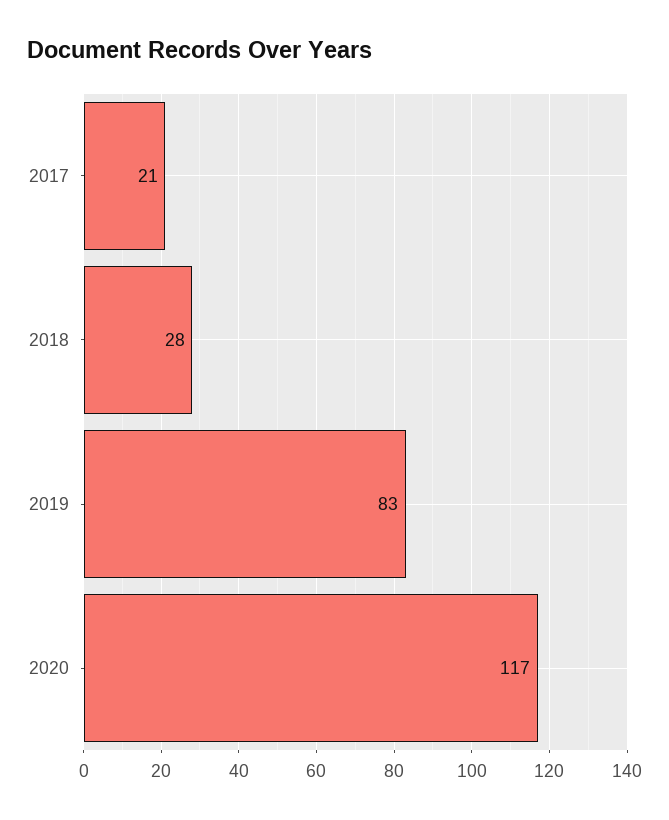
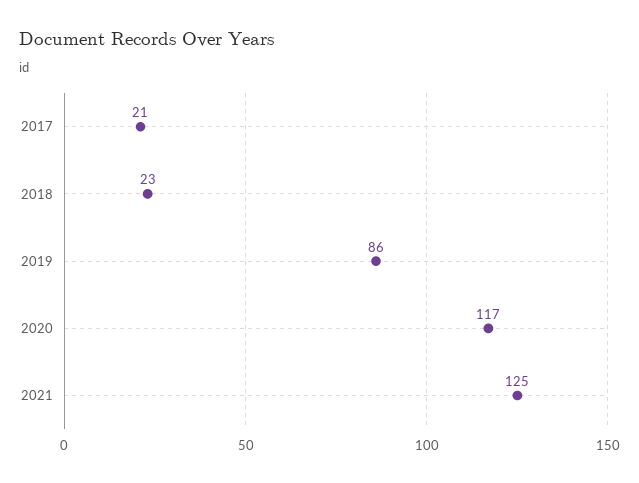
2018: 28 -> 23
2019: 83 -> 86
2021: none -> 125

